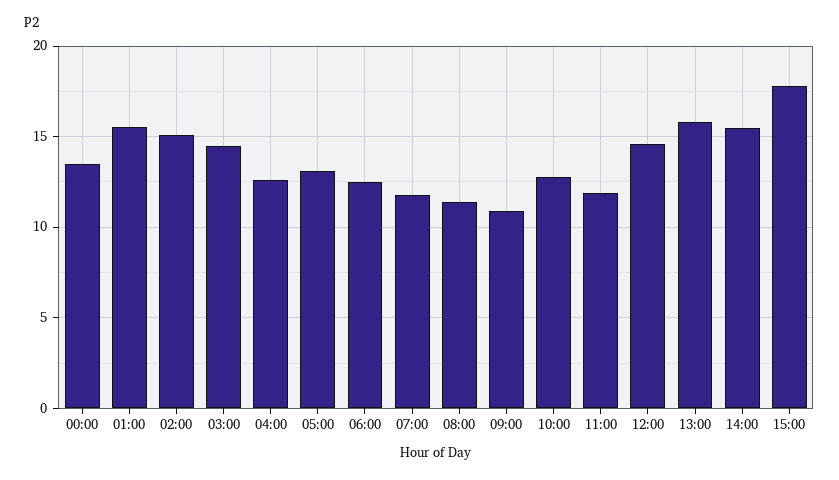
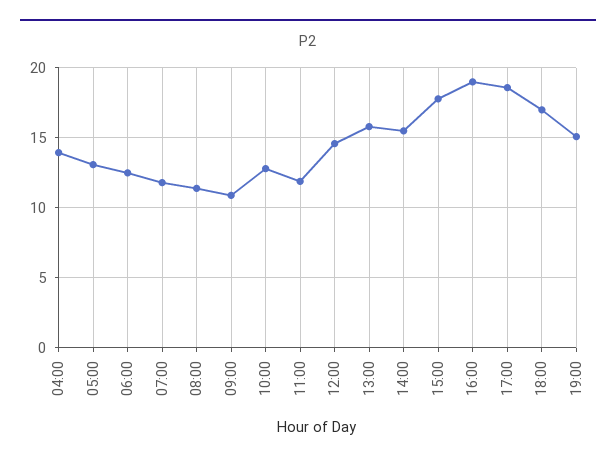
00:00: 13.5 -> none
01:00: 15.5 -> none
02:00: 15 -> none
03:00: 14.5 -> none
04:00: 12.5 -> 14
16:00: none -> 19
17:00: none -> 18.5
18:00: none -> 17
19:00: none -> 15

